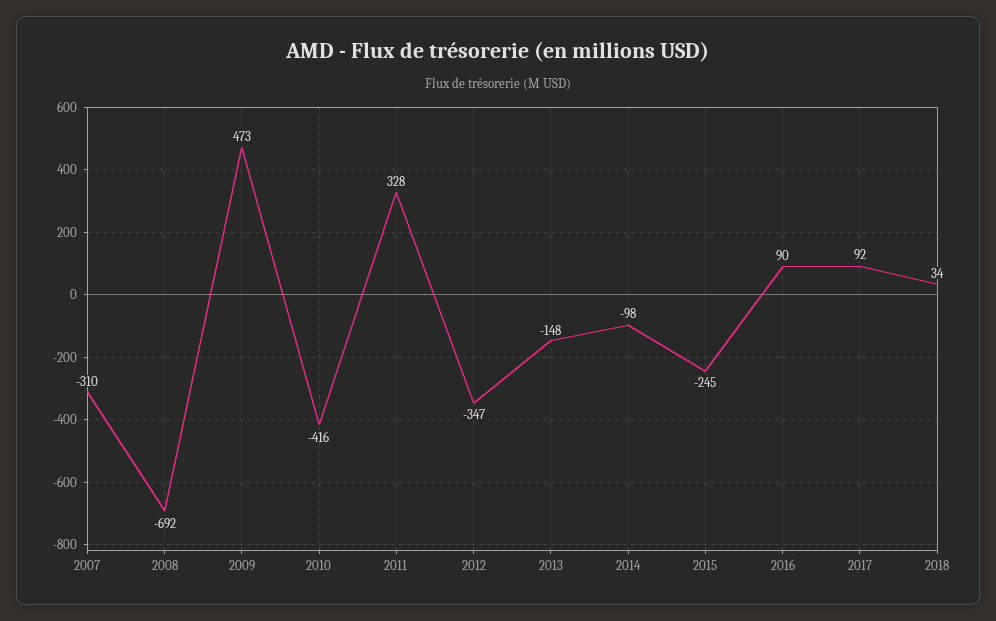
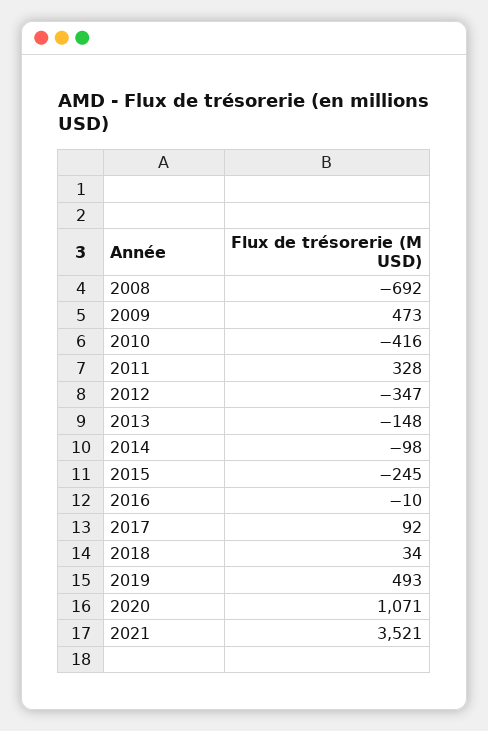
2007: -310 -> none
2016: 90 -> -10
2019: none -> 493
2020: none -> 1071
2021: none -> 3521

